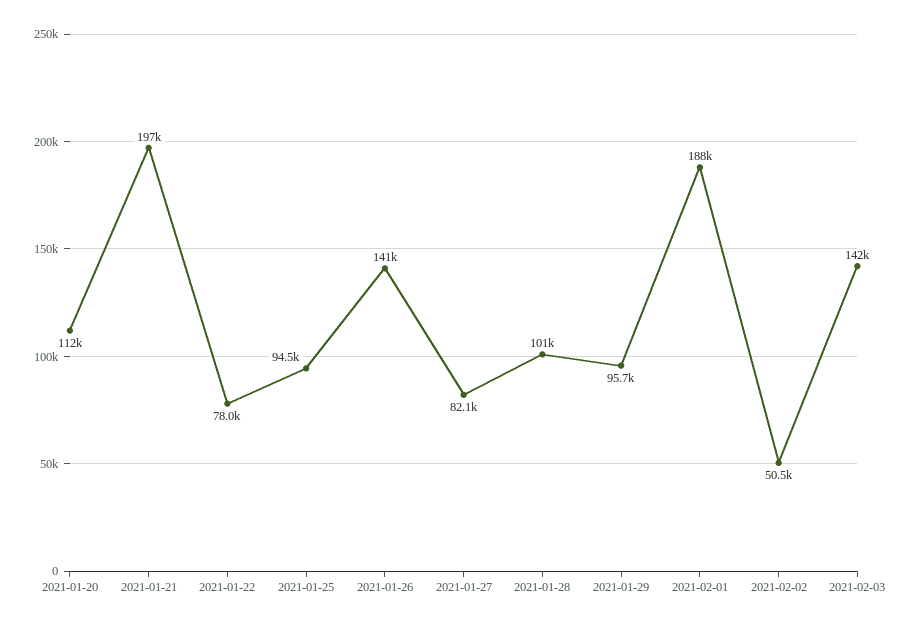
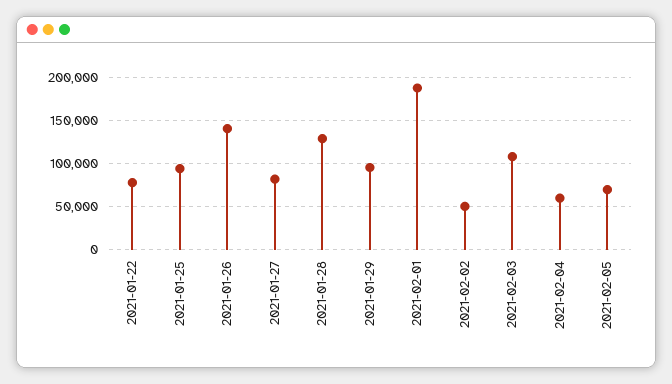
2021-01-20: 112000 -> none
2021-01-21: 197000 -> none
2021-01-28: 101000 -> 130000
2021-02-03: 142000 -> 110000
2021-02-04: none -> 60000
2021-02-05: none -> 70000

